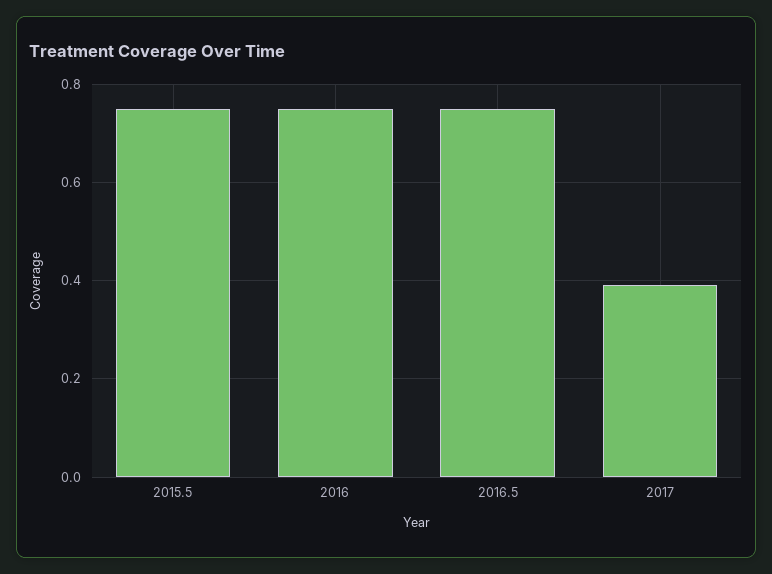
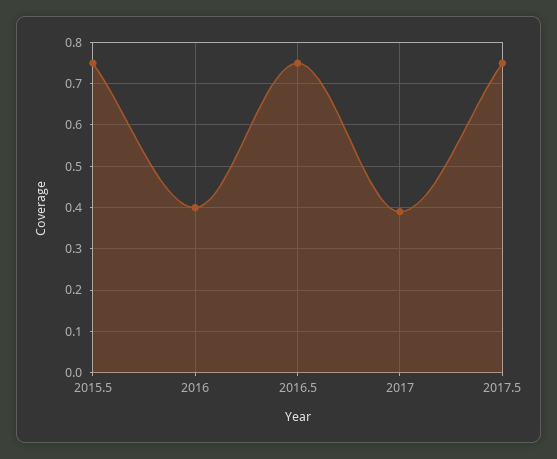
2016: 0.75 -> 0.4
2017.5: none -> 0.75

